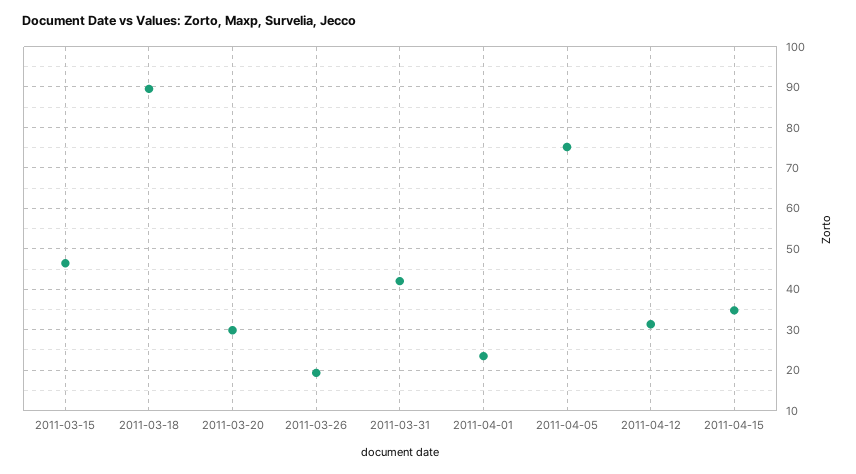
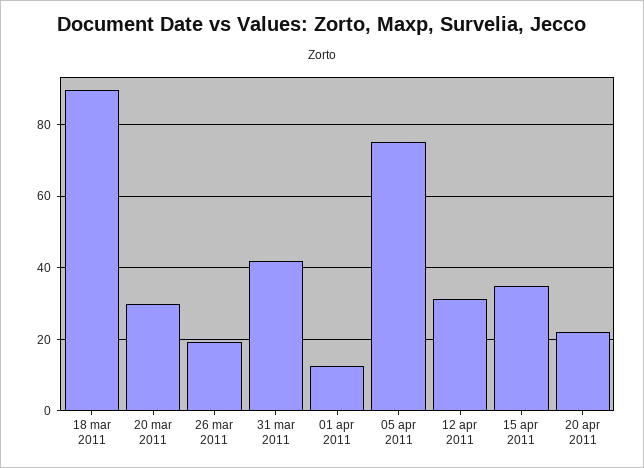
2011-03-15: 46 -> none
2011-04-01: 24 -> 12
20 apr 2011: none -> 22

